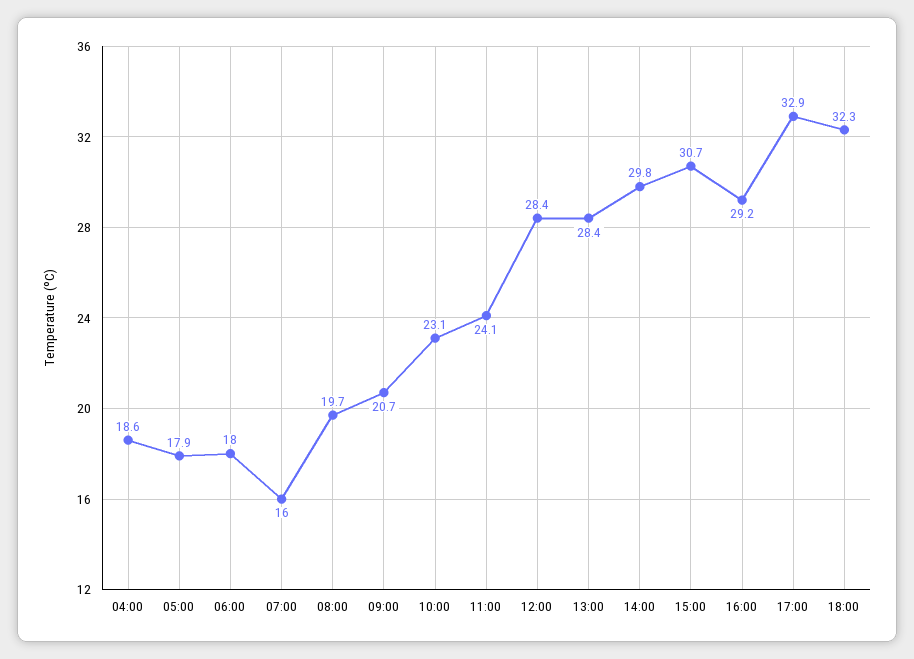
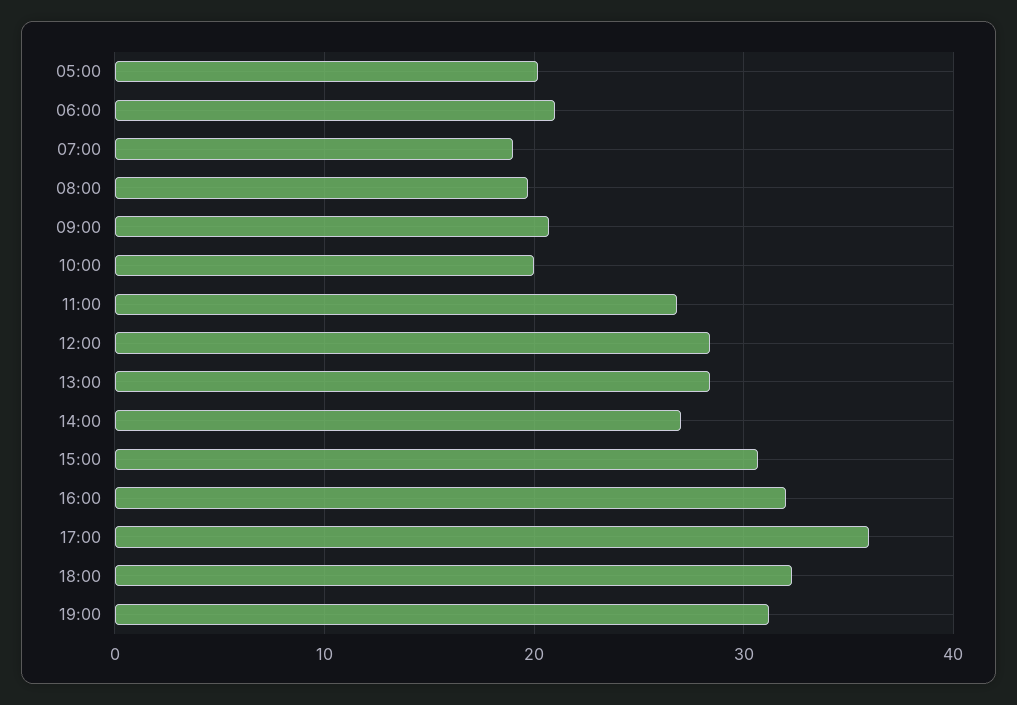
04:00: 18.6 -> none
05:00: 17.9 -> 20
06:00: 18 -> 21
07:00: 16 -> 19
10:00: 23.1 -> 20
11:00: 24.1 -> 27
14:00: 29.8 -> 27
16:00: 29.2 -> 32
17:00: 32.9 -> 36
19:00: none -> 31

